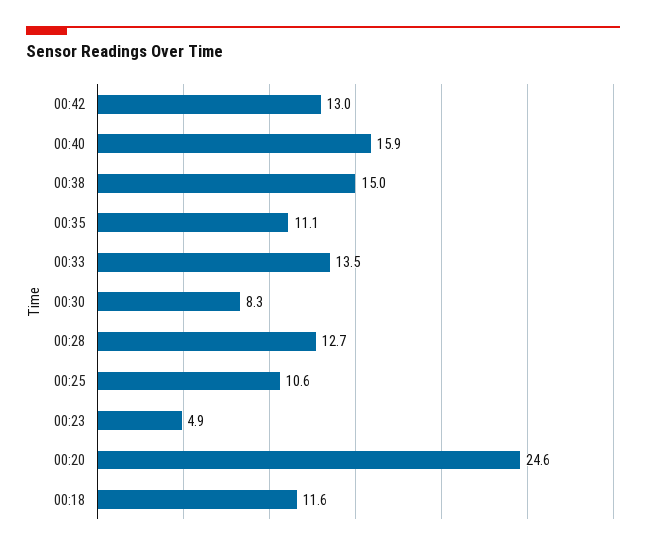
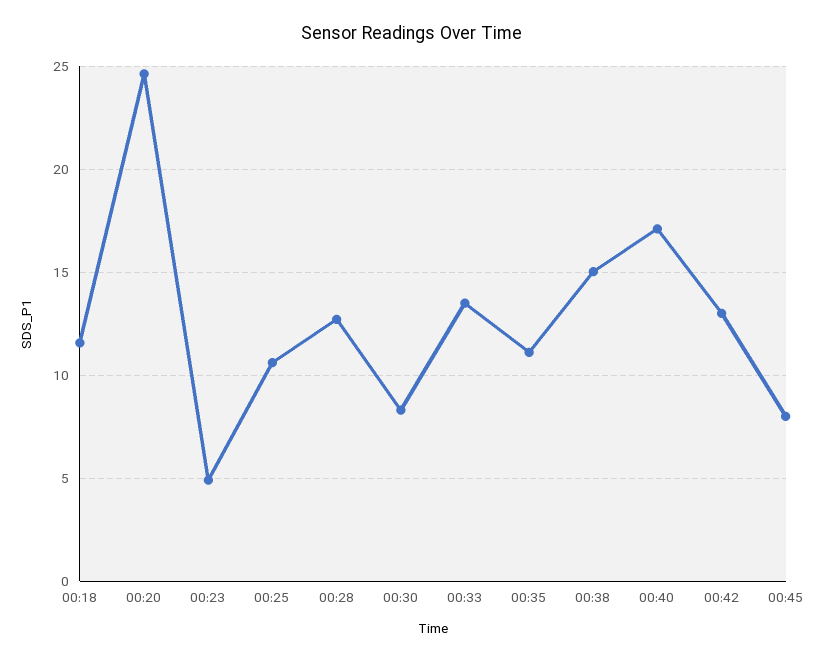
00:40: 15.9 -> 17
00:45: none -> 8

